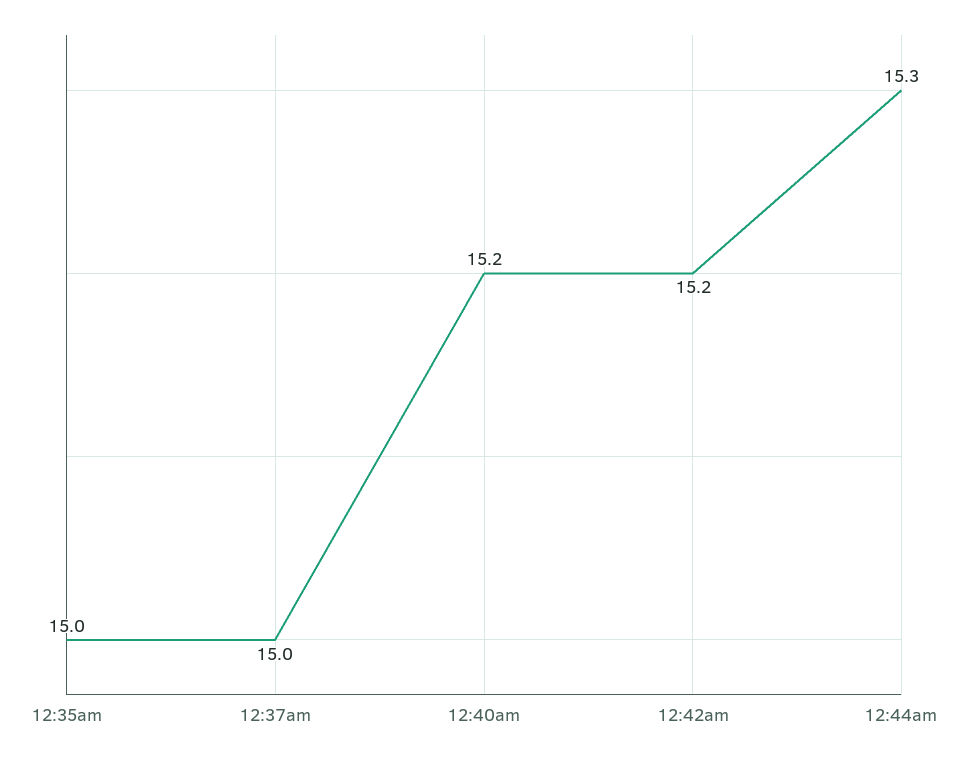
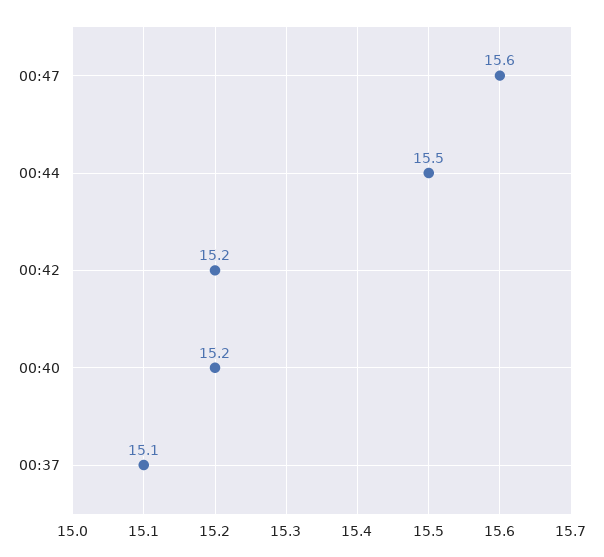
12:35am: 15 -> none
12:37am: 15 -> 15.1
12:44am: 15.3 -> 15.5
00:47: none -> 15.6

